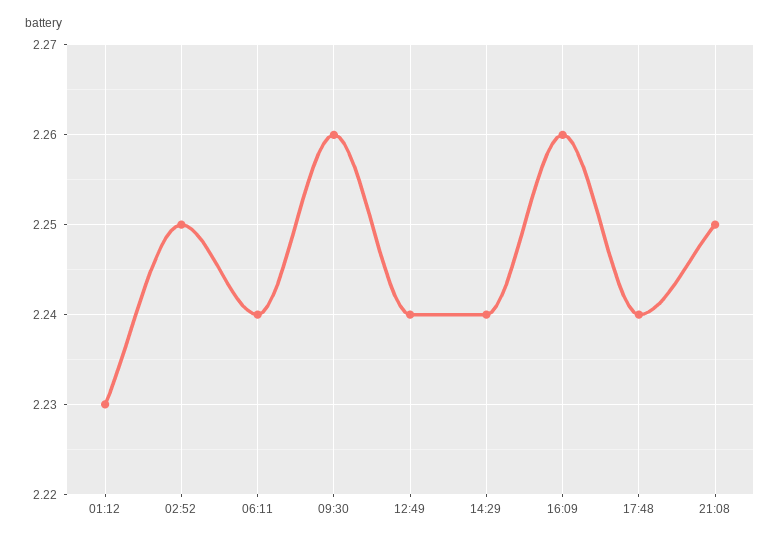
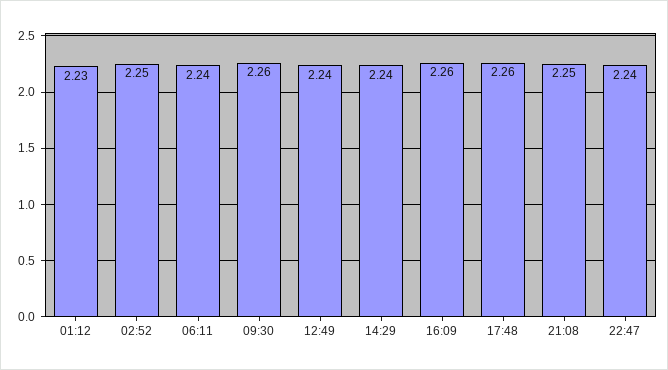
17:48: 2.24 -> 2.26
22:47: none -> 2.24

